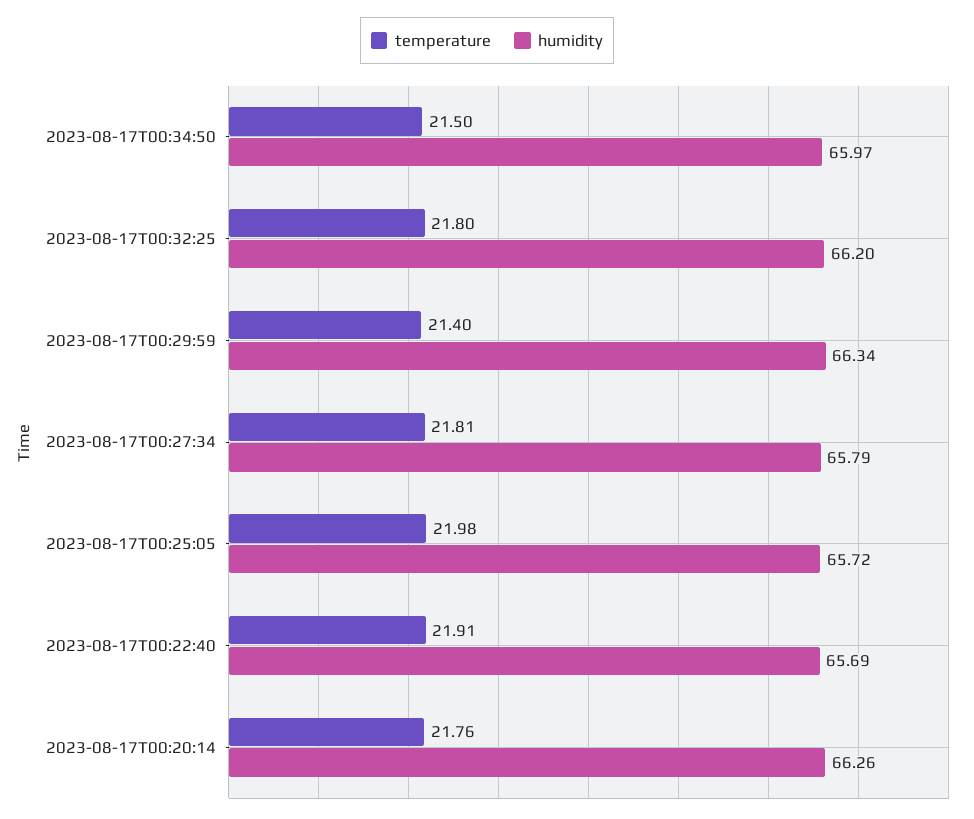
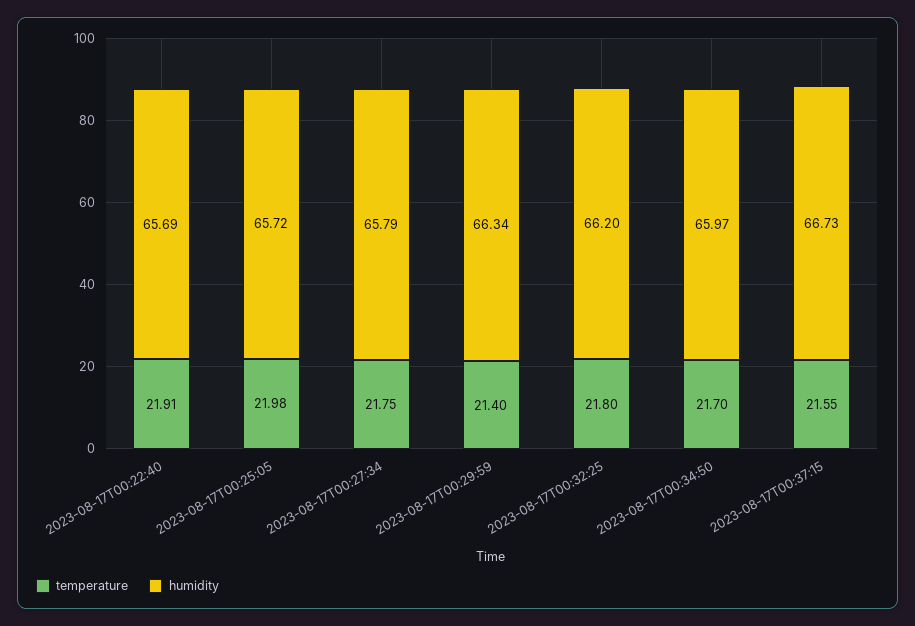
temperature, 2023-08-17T00:34:50: 21.5 -> 21.7
temperature, 2023-08-17T00:27:34: 21.81 -> 21.75
temperature, 2023-08-17T00:20:14: 21.76 -> none
humidity, 2023-08-17T00:20:14: 66.26 -> none
temperature, 2023-08-17T00:37:15: none -> 21.55
humidity, 2023-08-17T00:37:15: none -> 66.73

